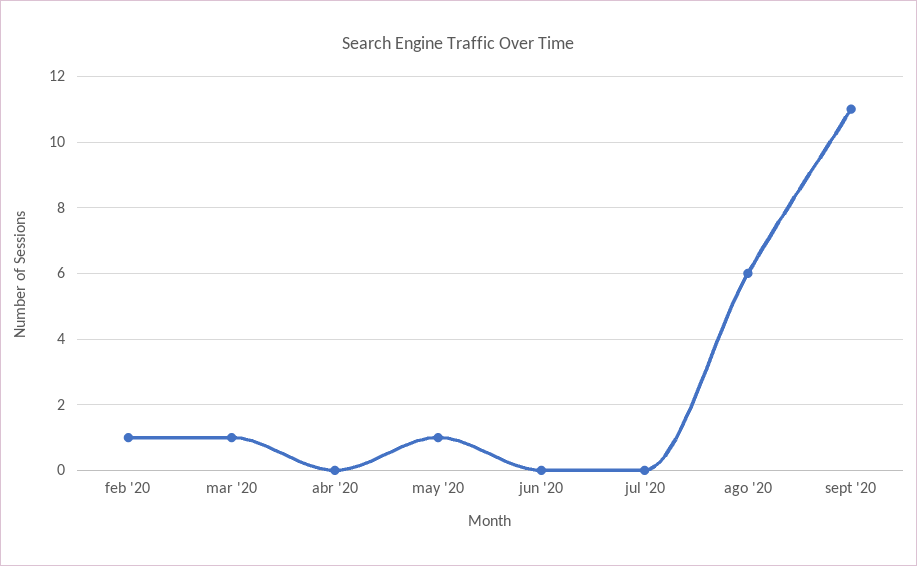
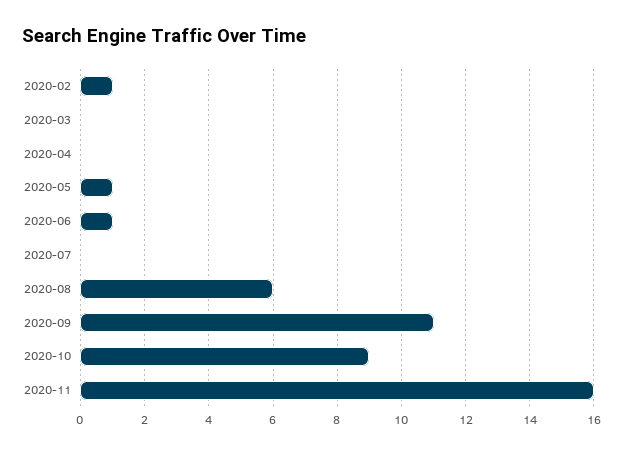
mar '20: 1 -> 0
jun '20: 0 -> 1
2020-10: none -> 9
2020-11: none -> 16

